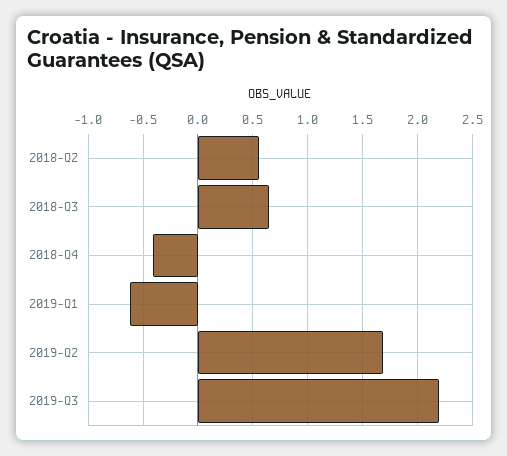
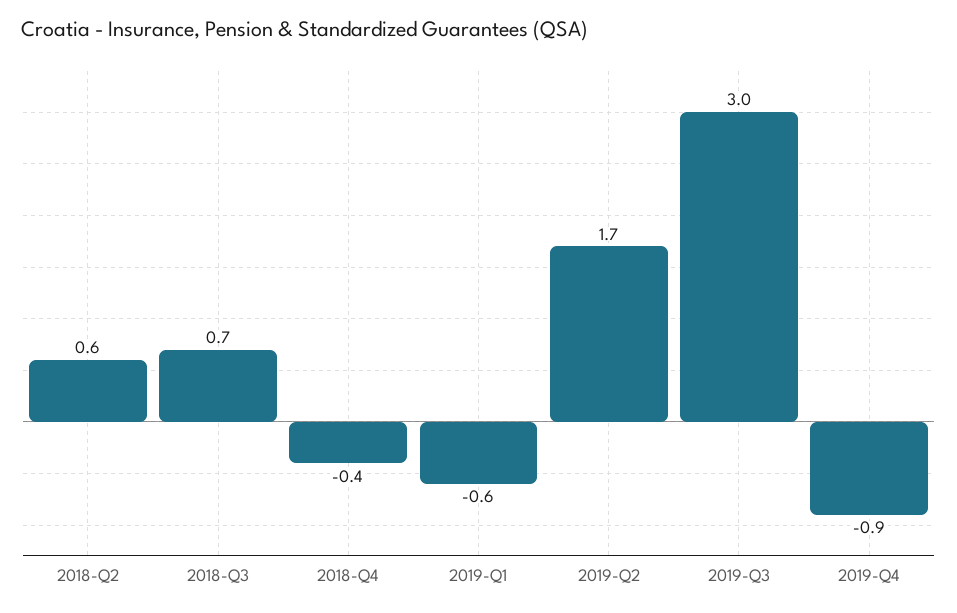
2019-Q3: 2.2 -> 3
2019-Q4: none -> -0.9

